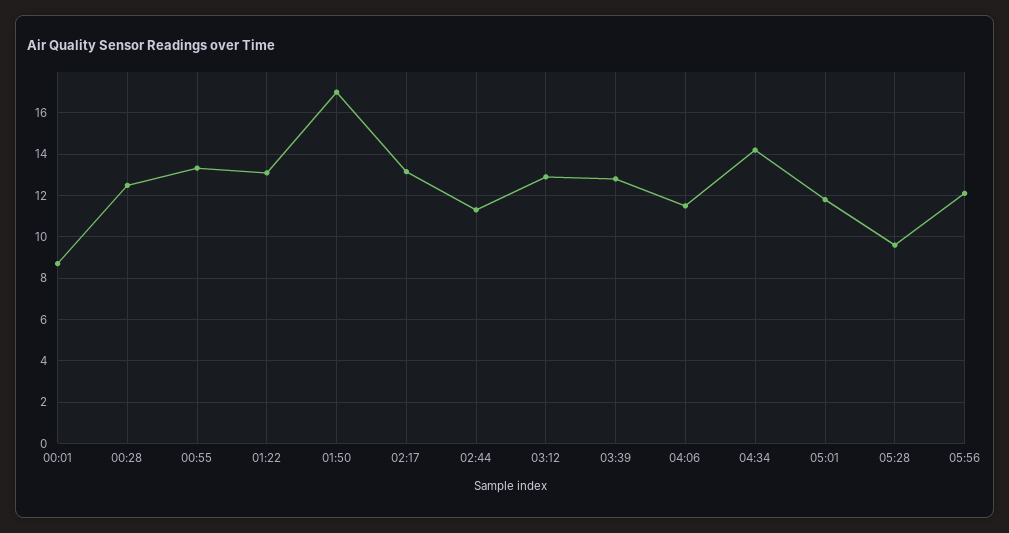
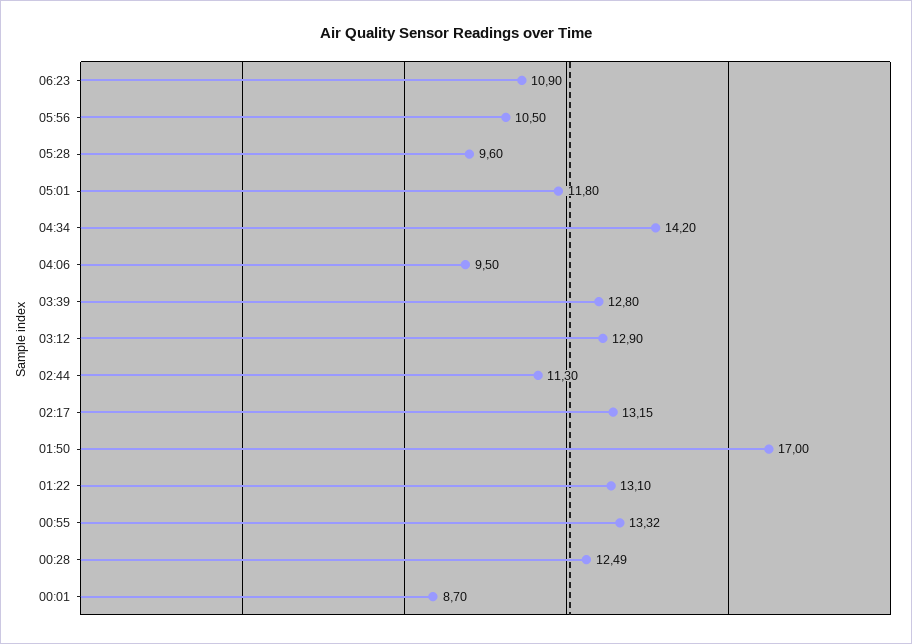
04:06: 11.5 -> 9.5
05:56: 12 -> 10.5
06:23: none -> 10.9

